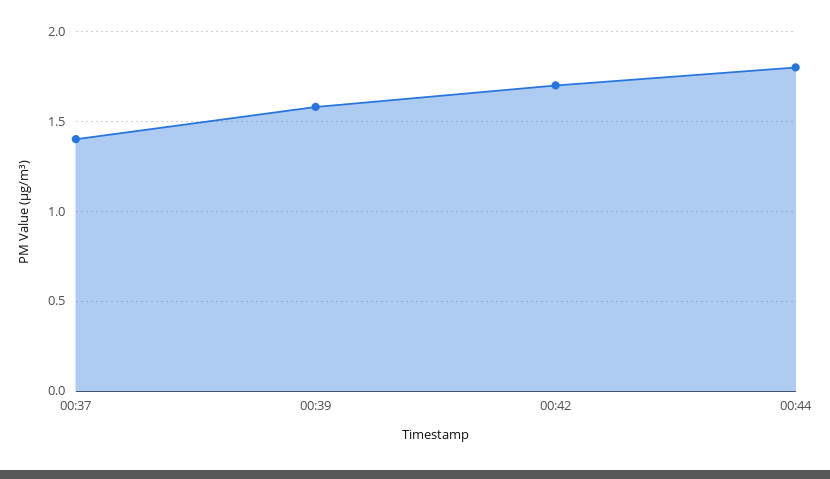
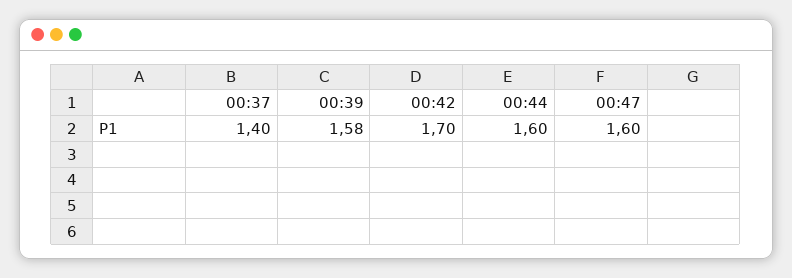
00:44: 1.8 -> 1.6
00:47: none -> 1.6

